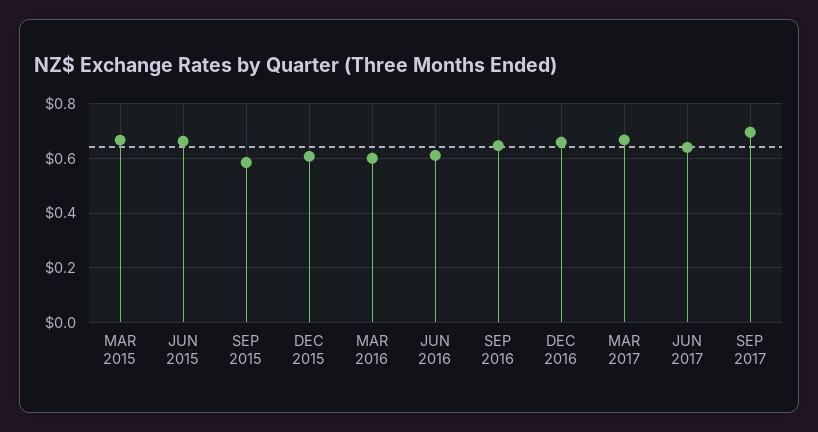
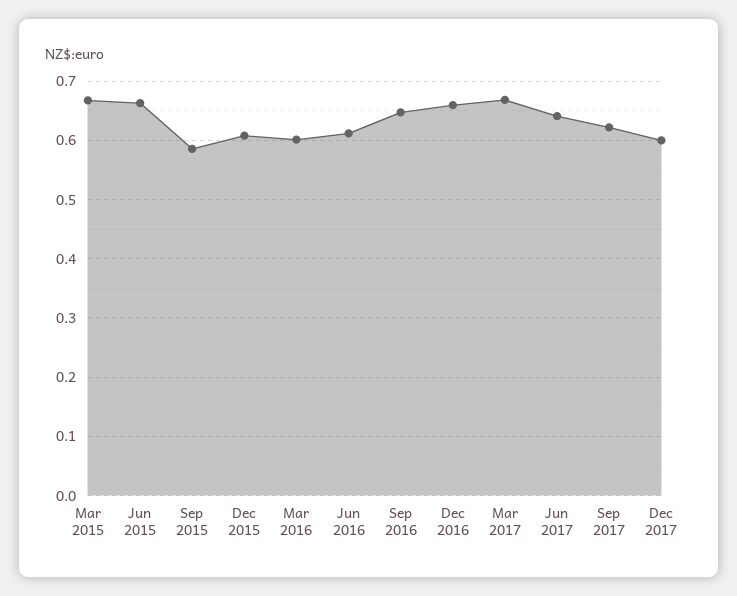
SEP 2017: 0.7 -> 0.62
Dec 2017: none -> 0.6

